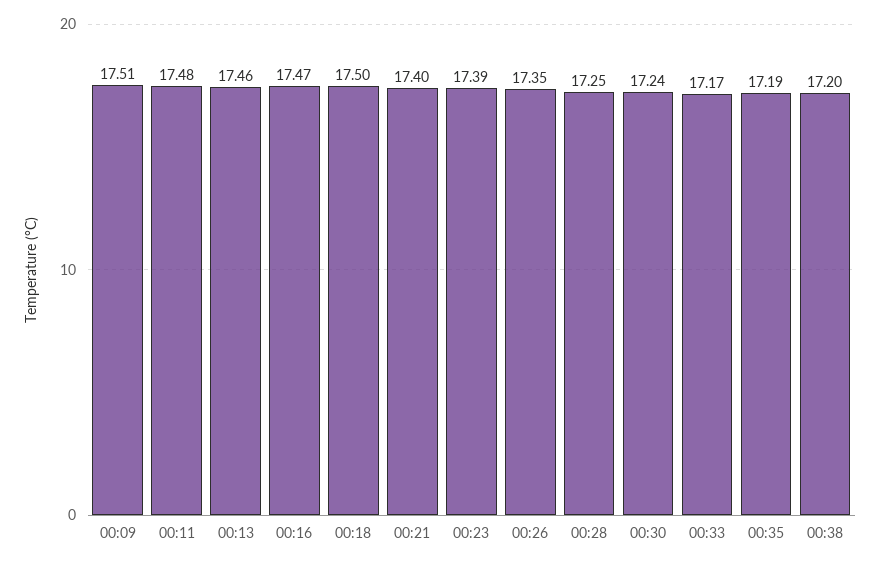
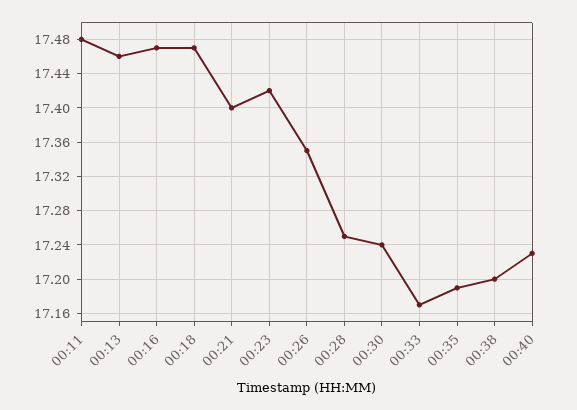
00:09: 17.51 -> none
00:18: 17.5 -> 17.47
00:23: 17.39 -> 17.42
00:40: none -> 17.23

